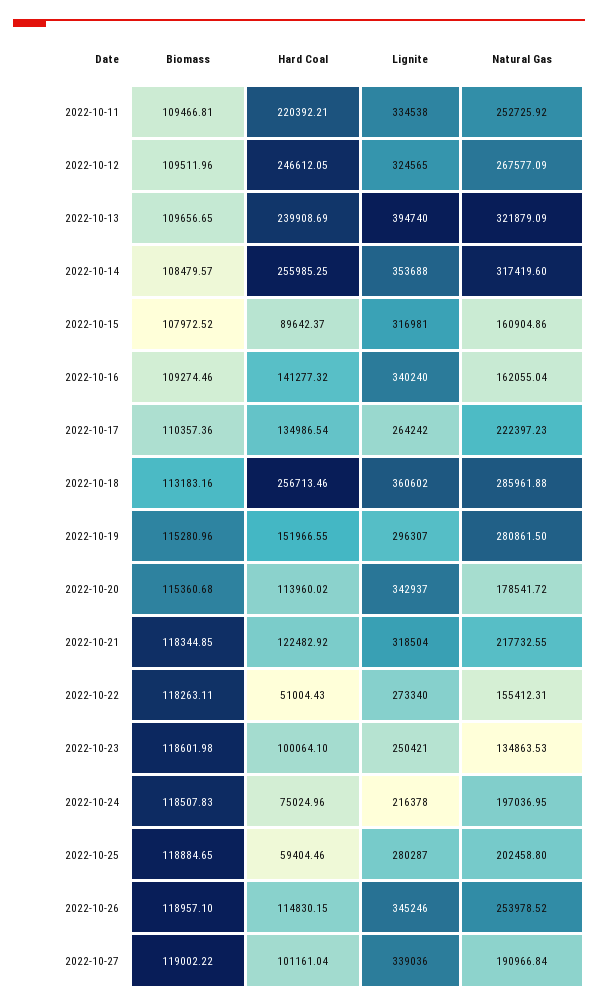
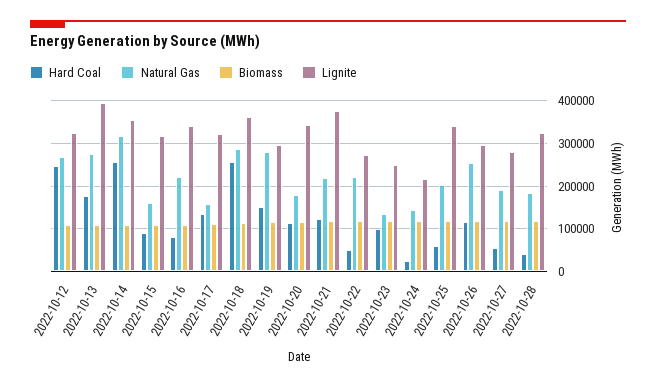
Biomass, 2022-10-11: 109466.81 -> none
Hard Coal, 2022-10-11: 220392.21 -> none
Lignite, 2022-10-11: 334538 -> none
Natural Gas, 2022-10-11: 252725.92 -> none
Hard Coal, 2022-10-13: 239908.69 -> 180000
Natural Gas, 2022-10-13: 321879.09 -> 280000
Hard Coal, 2022-10-16: 141277.32 -> 80000
Natural Gas, 2022-10-16: 162055.04 -> 220000
Lignite, 2022-10-17: 264242 -> 320000
Natural Gas, 2022-10-17: 222397.23 -> 160000
Lignite, 2022-10-21: 318504 -> 380000
Natural Gas, 2022-10-22: 155412.31 -> 220000
Hard Coal, 2022-10-24: 75024.96 -> 20000
Natural Gas, 2022-10-24: 197036.95 -> 140000
Lignite, 2022-10-25: 280287 -> 340000
Lignite, 2022-10-26: 345246 -> 300000
Hard Coal, 2022-10-27: 101161.04 -> 60000
Lignite, 2022-10-27: 339036 -> 280000
Hard Coal, 2022-10-28: none -> 40000
Natural Gas, 2022-10-28: none -> 180000
Biomass, 2022-10-28: none -> 120000
Lignite, 2022-10-28: none -> 320000

